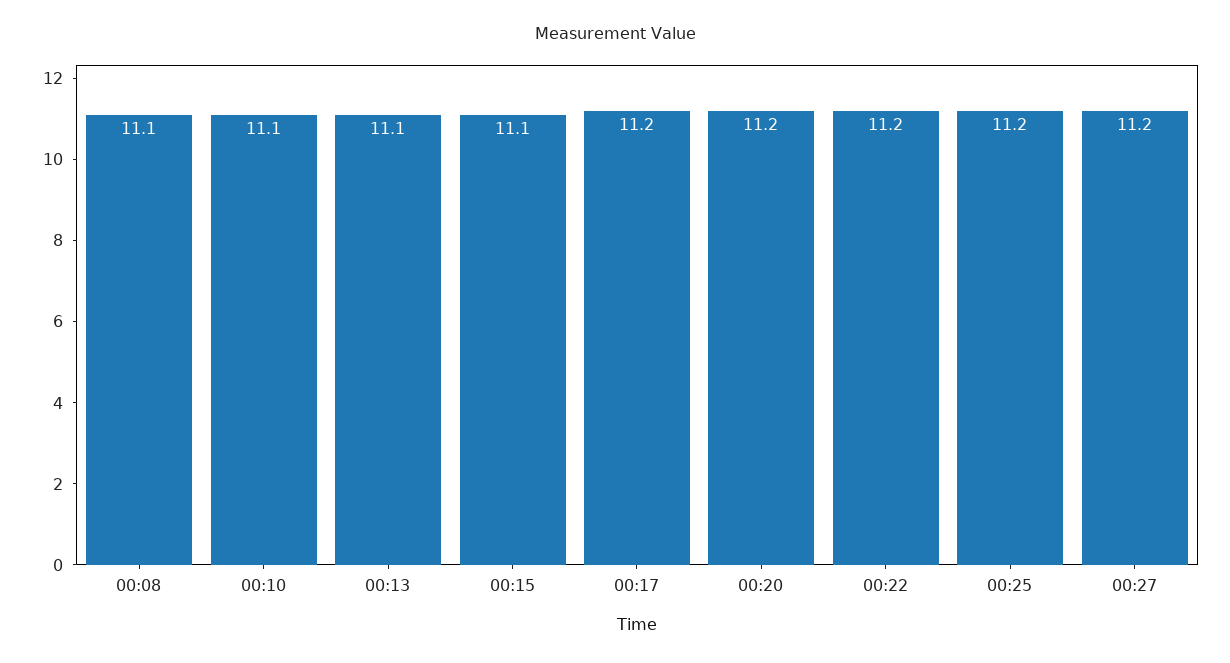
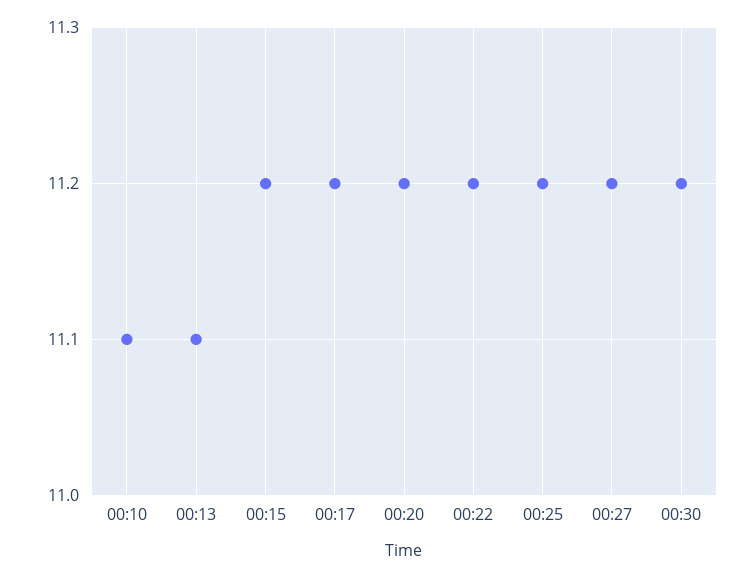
00:08: 11.1 -> none
00:15: 11.1 -> 11.2
00:30: none -> 11.2

